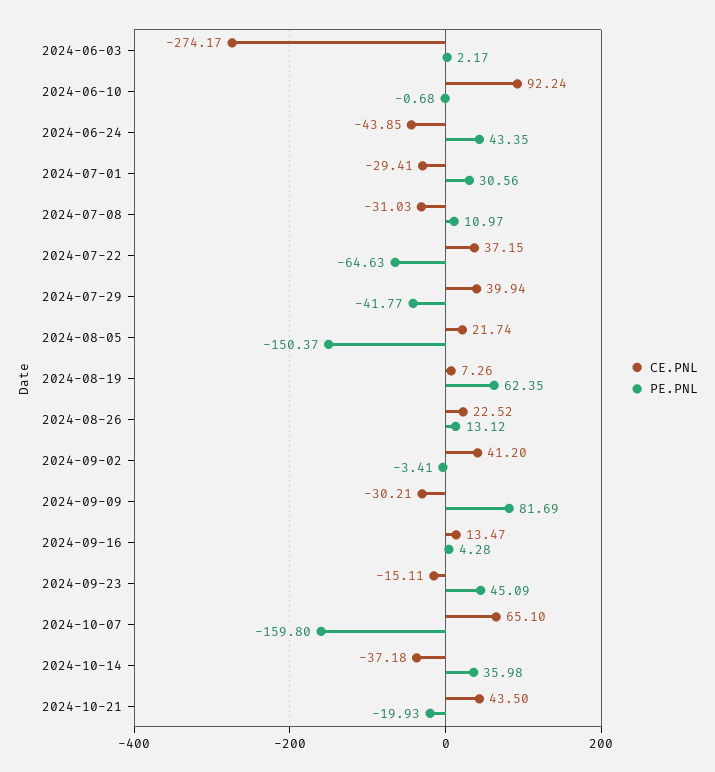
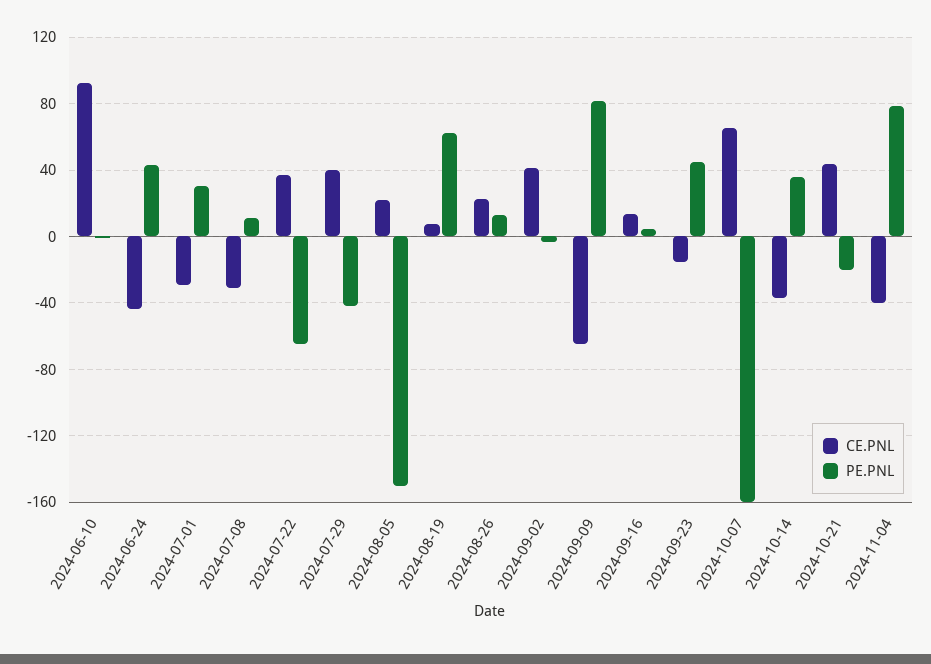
CE.PNL, 2024-06-03: -274.17 -> none
PE.PNL, 2024-06-03: 2.17 -> none
CE.PNL, 2024-09-09: -30.21 -> -65
CE.PNL, 2024-11-04: none -> -40
PE.PNL, 2024-11-04: none -> 80

